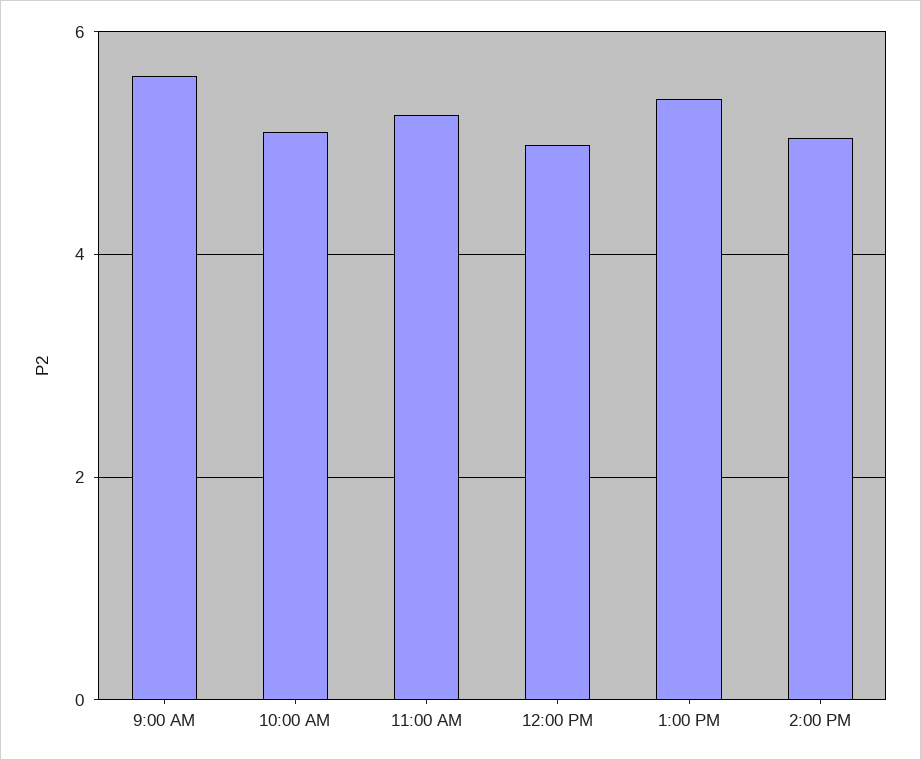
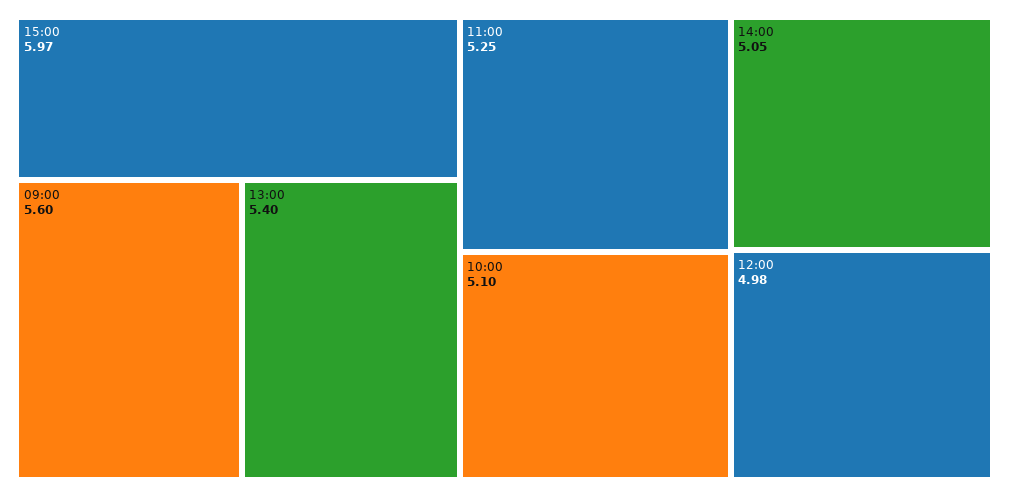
15:00: none -> 5.97

